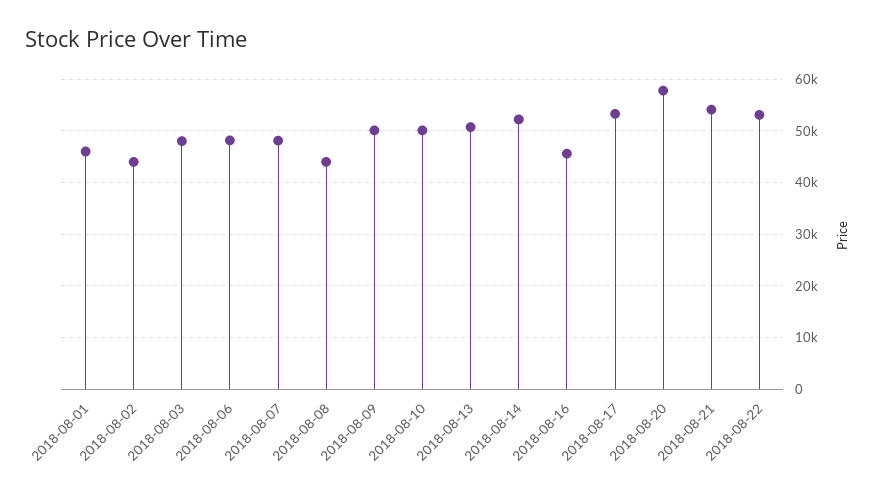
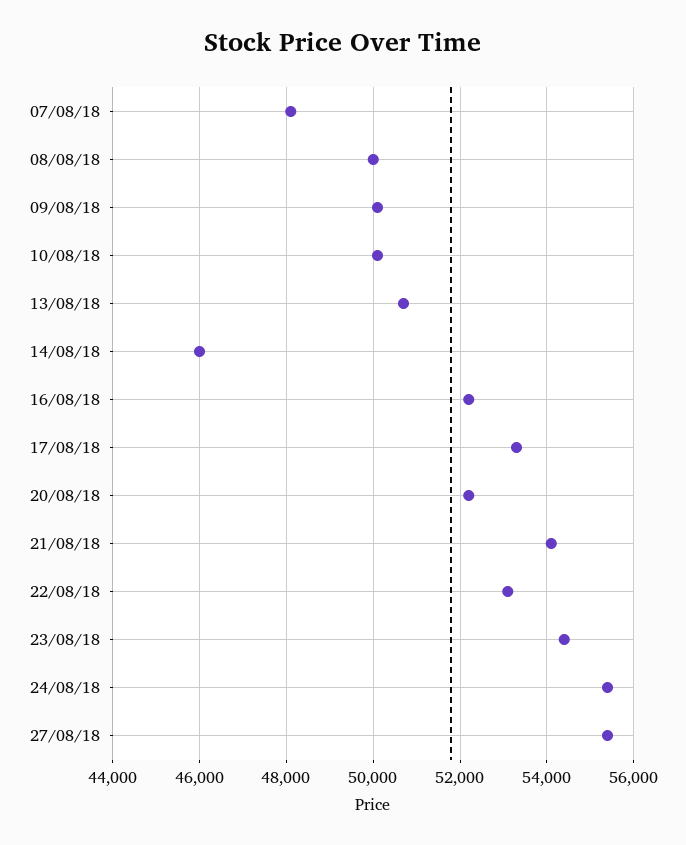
2018-08-01: 46000 -> none
2018-08-02: 44000 -> none
2018-08-03: 48000 -> none
2018-08-06: 48000 -> none
2018-08-08: 44000 -> 50000
2018-08-14: 52000 -> 46000
2018-08-16: 46000 -> 52200
2018-08-20: 58000 -> 52200
23/08/18: none -> 54400
24/08/18: none -> 55400
27/08/18: none -> 55400

